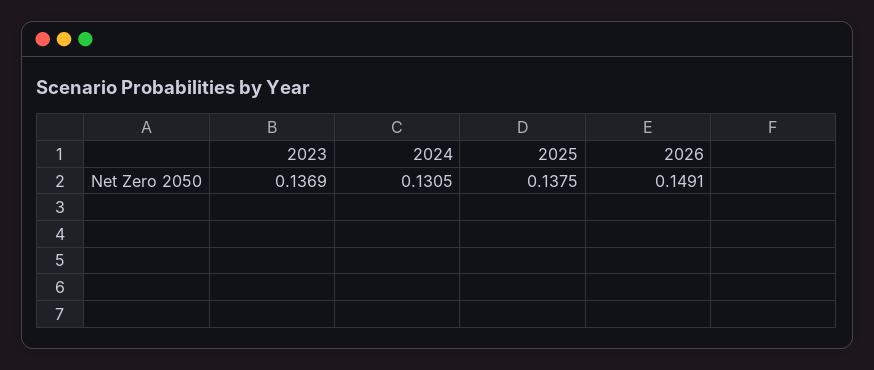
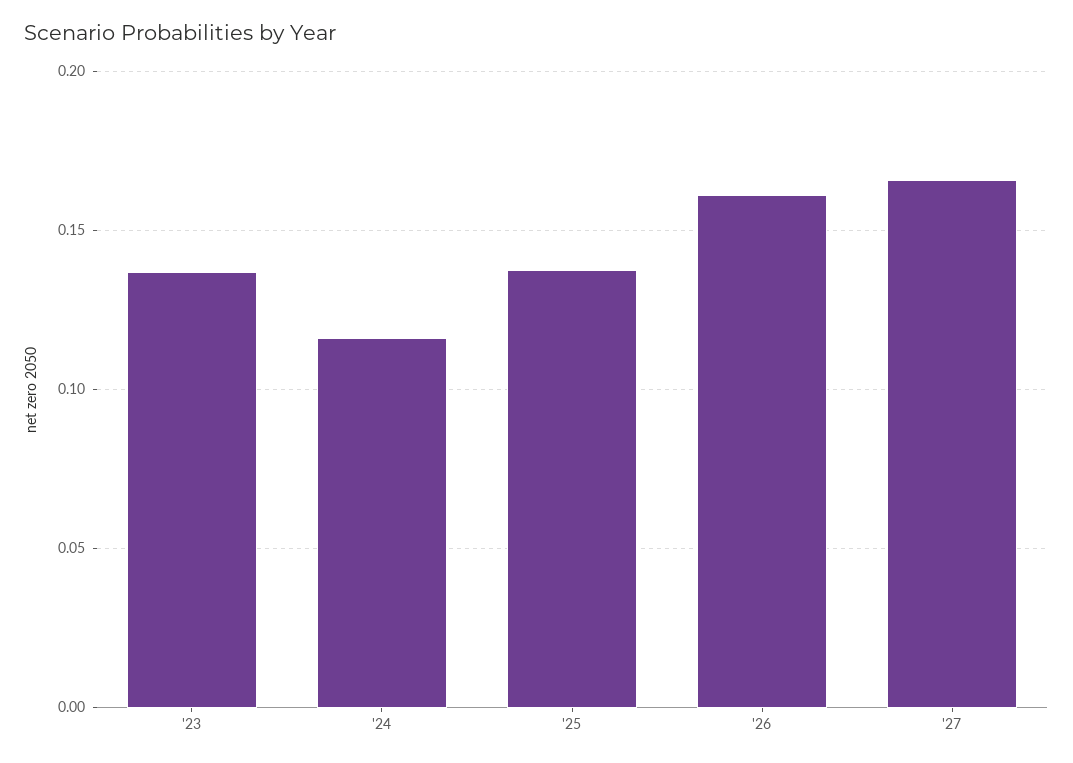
2024: 0.1305 -> 0.115
2026: 0.1491 -> 0.16
'27: none -> 0.165

